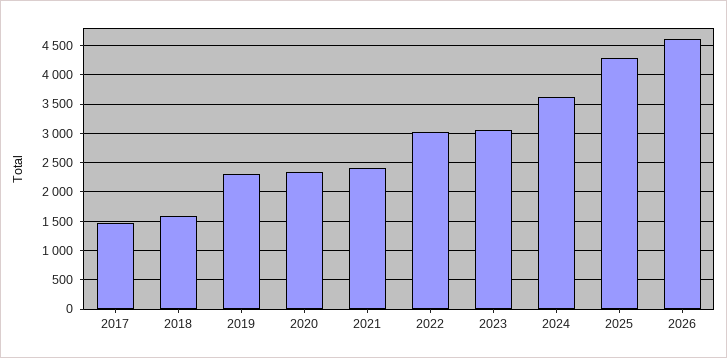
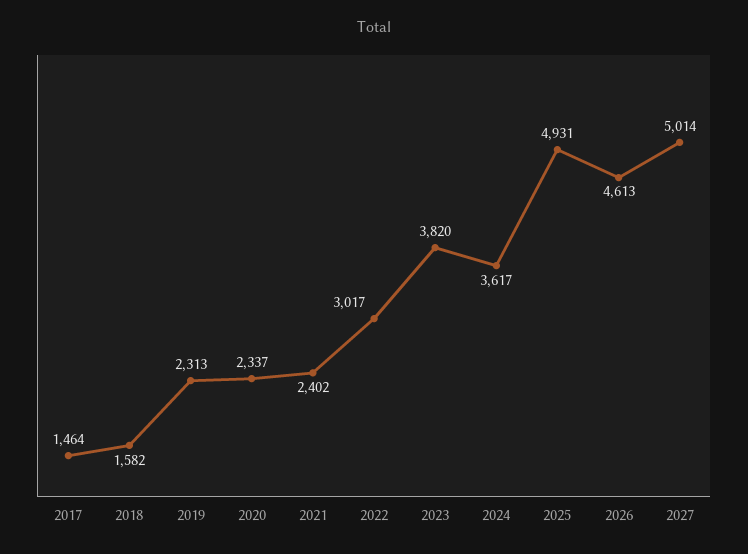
2023: 3000 -> 3820
2025: 4250 -> 4931
2027: none -> 5014

